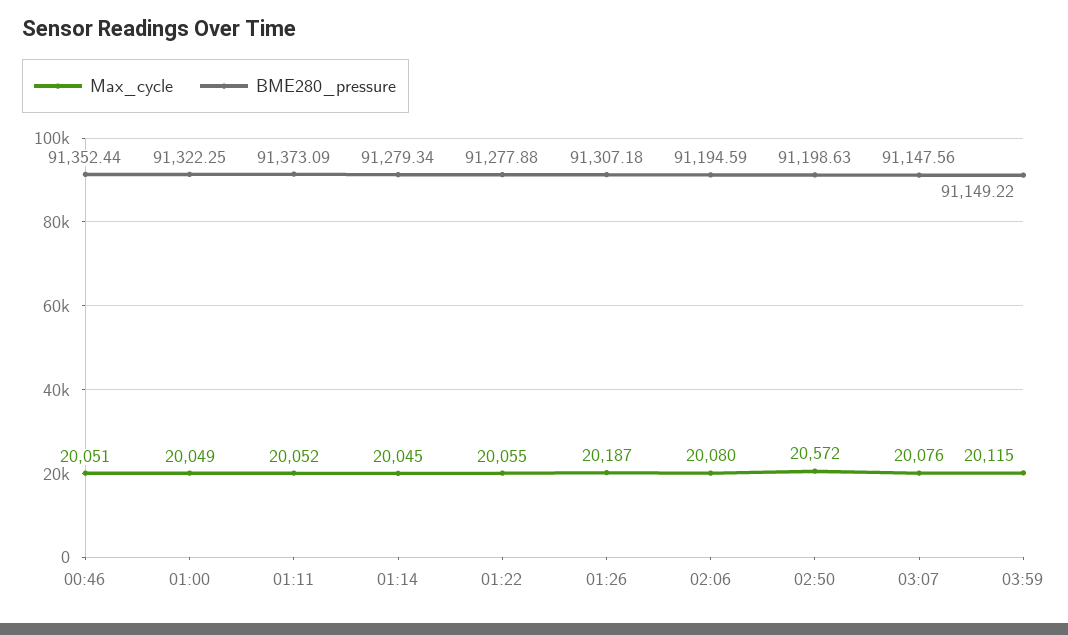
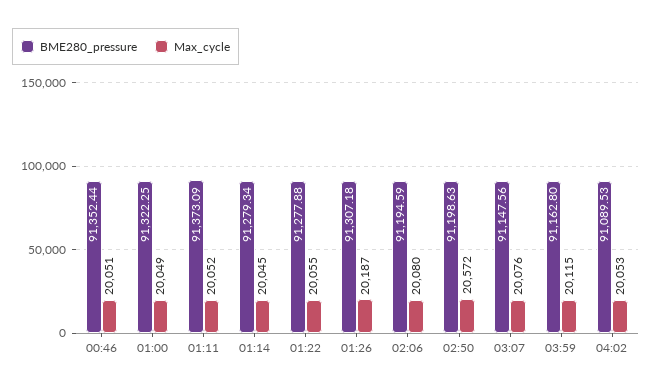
BME280_pressure, 03:59: 91149.22 -> 91162.8
BME280_pressure, 04:02: none -> 91089.53
Max_cycle, 04:02: none -> 20053

